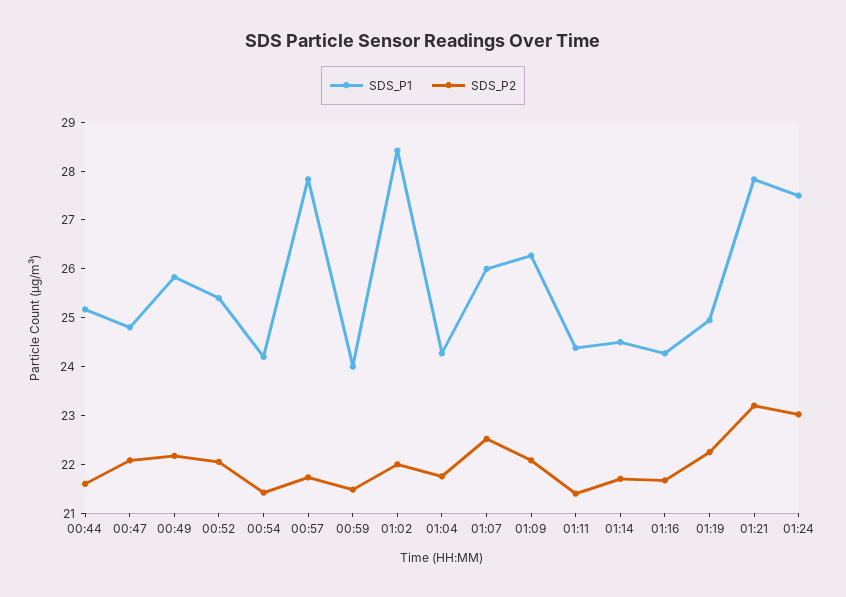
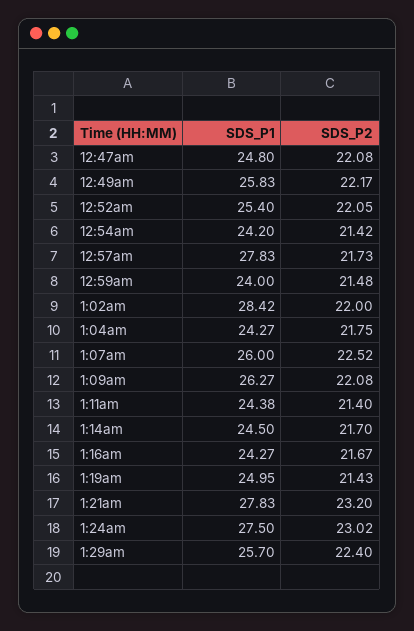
SDS_P1, 00:44: 25.2 -> none
SDS_P2, 00:44: 21.6 -> none
SDS_P2, 01:19: 22.2 -> 21.43
SDS_P1, 1:29am: none -> 25.7
SDS_P2, 1:29am: none -> 22.4

